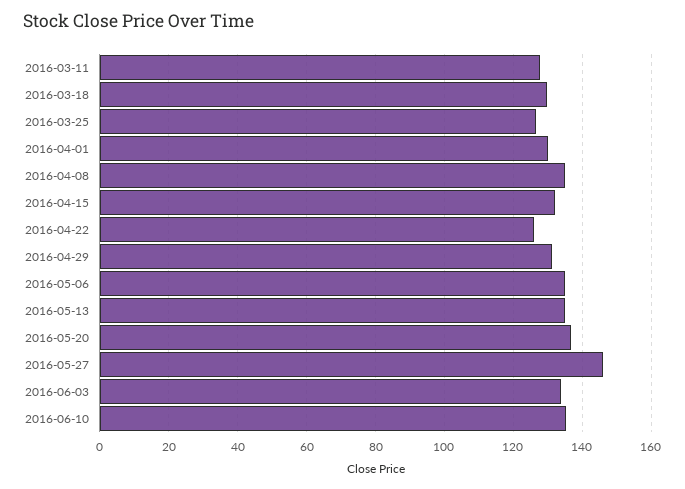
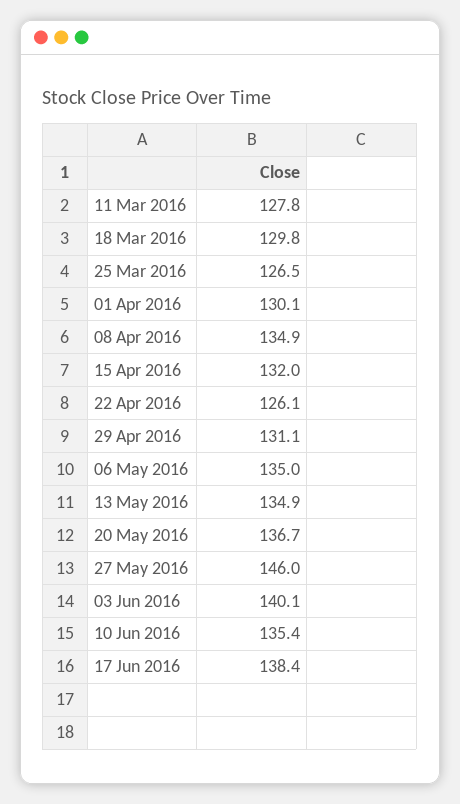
2016-06-03: 134 -> 140.1
17 Jun 2016: none -> 138.4

